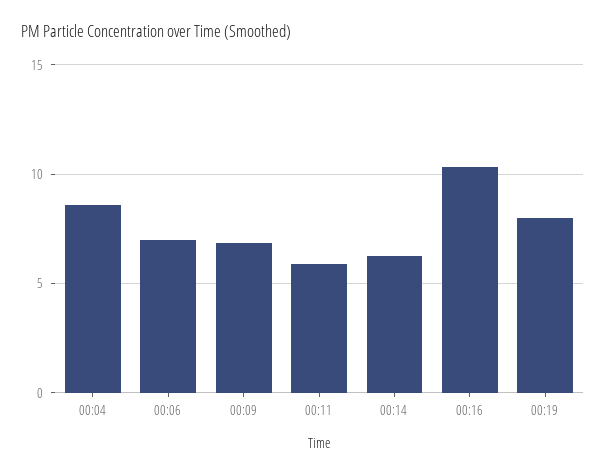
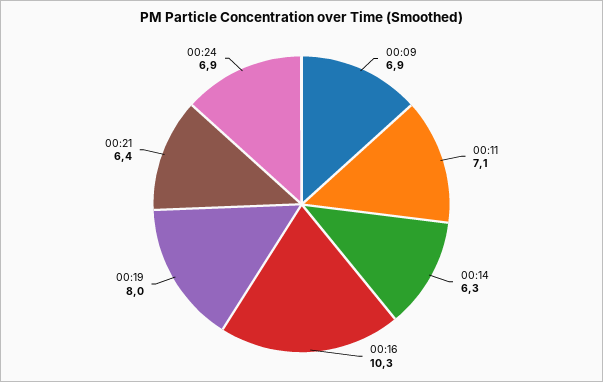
00:04: 8.5 -> none
00:06: 7 -> none
00:11: 6 -> 7.1
00:21: none -> 6.4
00:24: none -> 6.9

